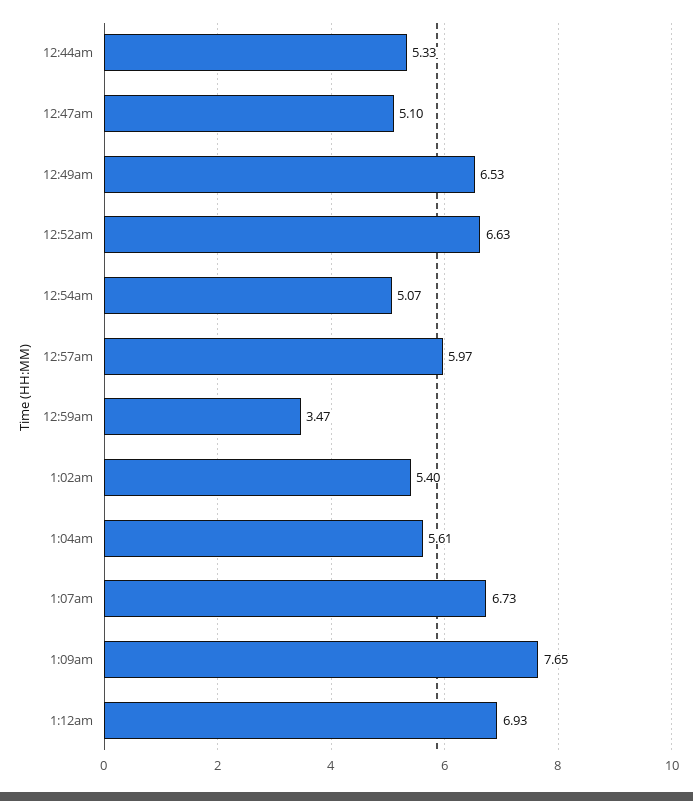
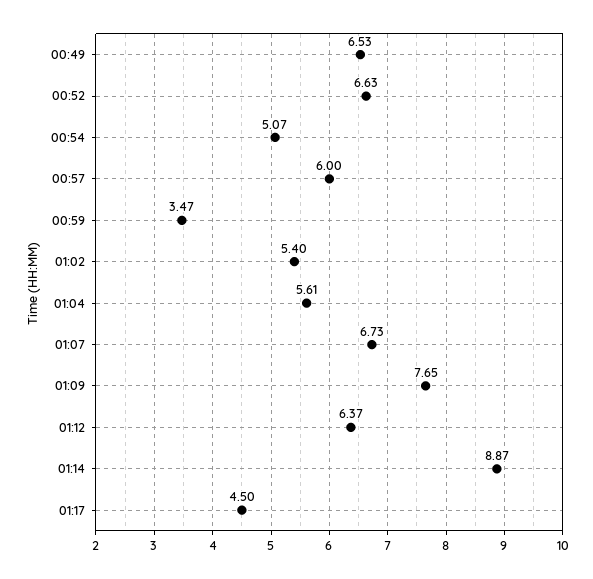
12:44am: 5.33 -> none
12:47am: 5.1 -> none
12:57am: 5.97 -> 6
1:12am: 6.93 -> 6.37
01:14: none -> 8.87
01:17: none -> 4.5

